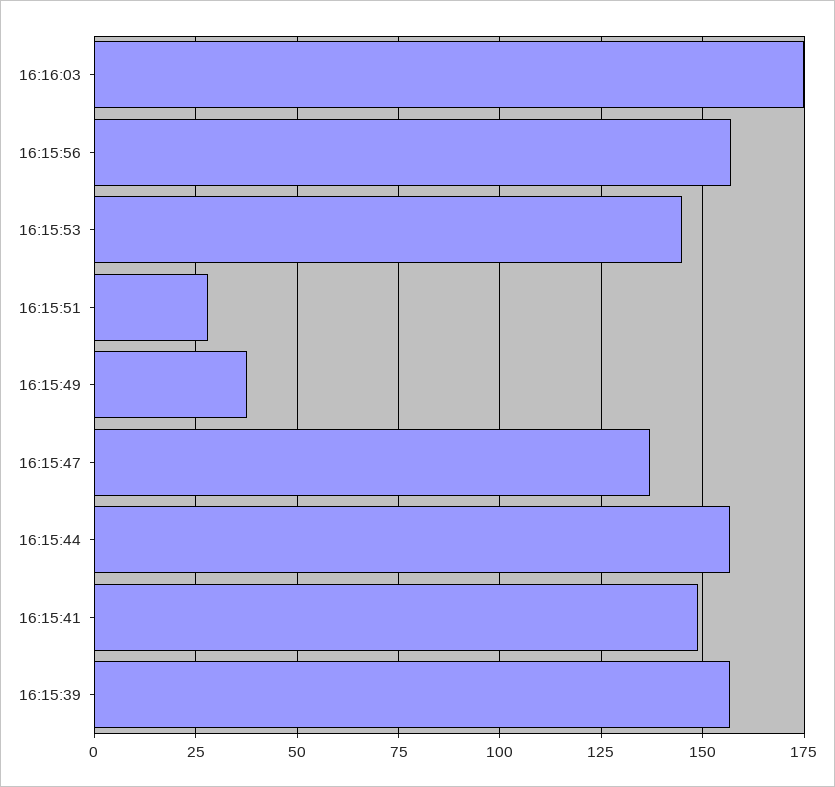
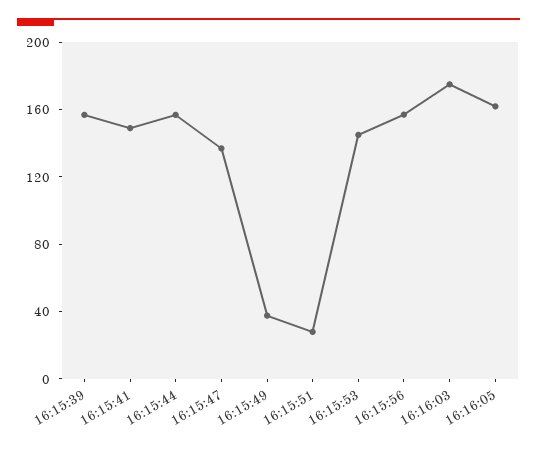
16:16:05: none -> 160

